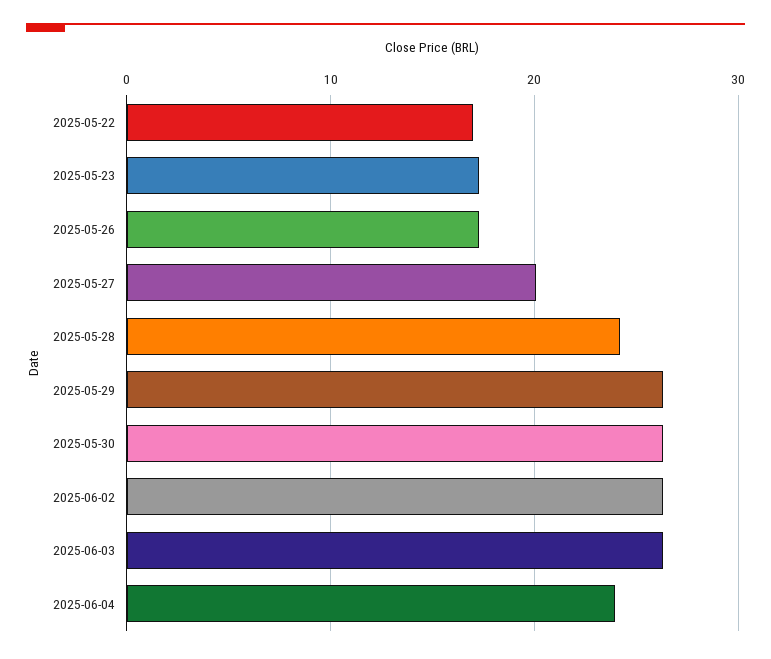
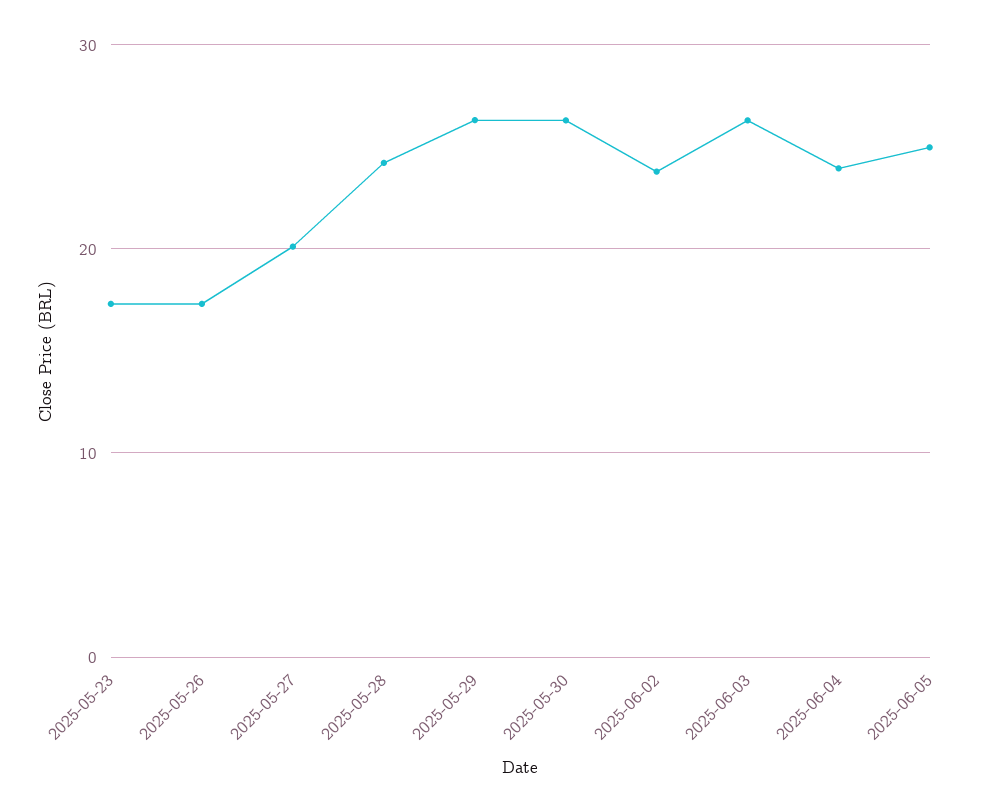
2025-05-22: 17 -> none
2025-06-02: 26 -> 24
2025-06-05: none -> 25

